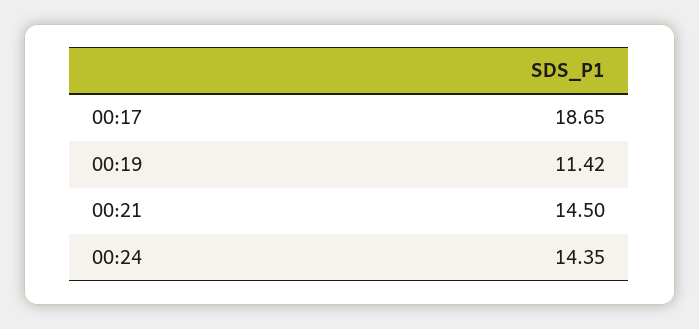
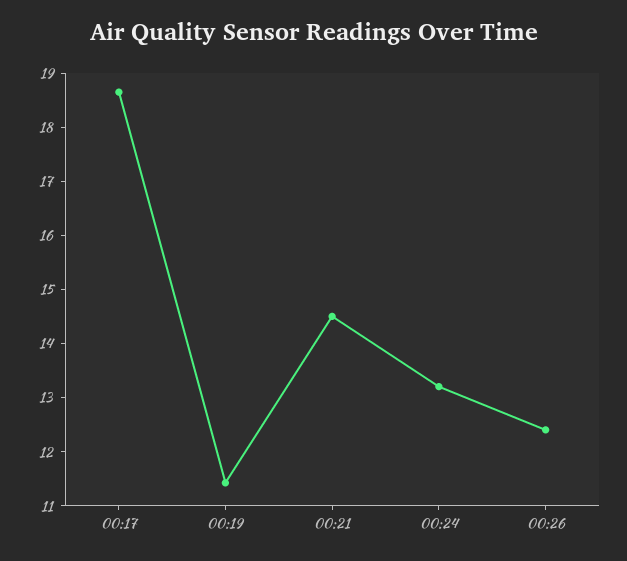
00:24: 14.35 -> 13.2
00:26: none -> 12.4

